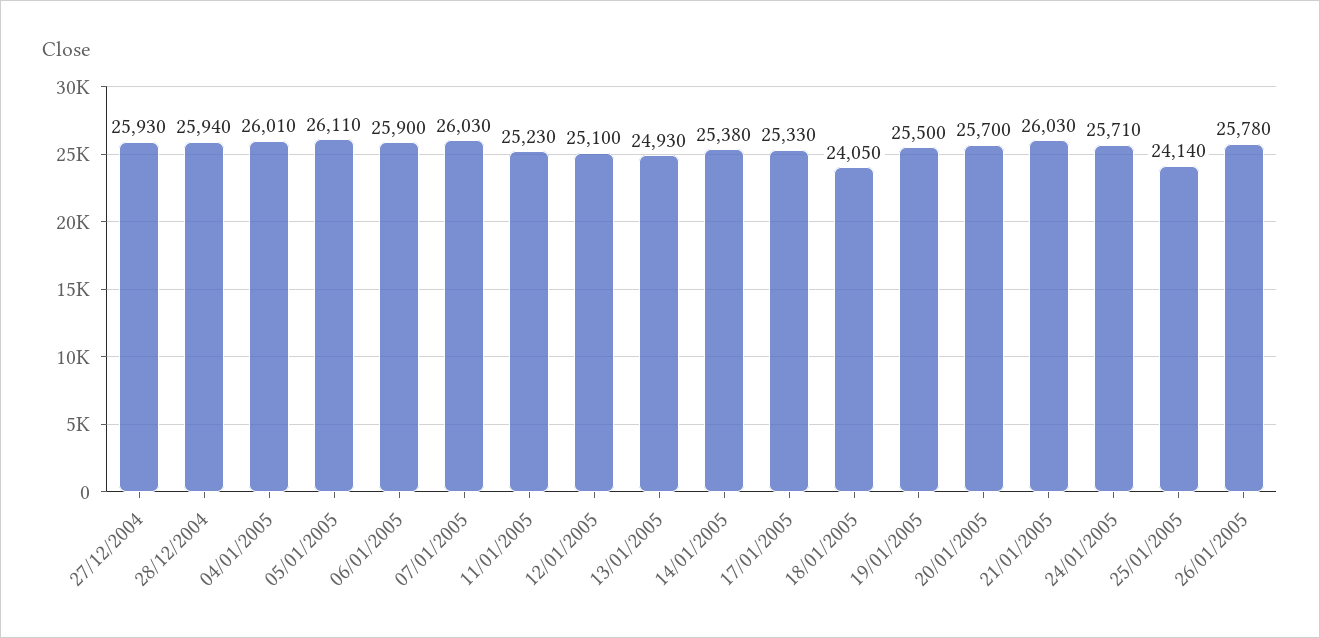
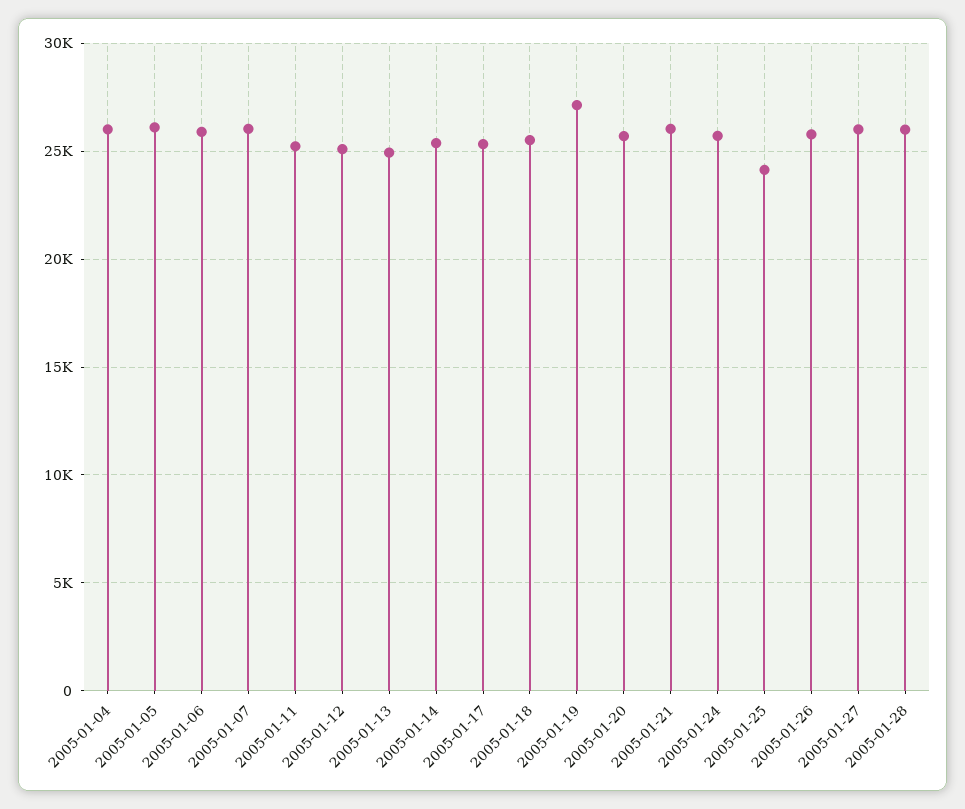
27/12/2004: 25930 -> none
28/12/2004: 25940 -> none
18/01/2005: 24050 -> 25500
19/01/2005: 25500 -> 27000
2005-01-27: none -> 26000
2005-01-28: none -> 26000

